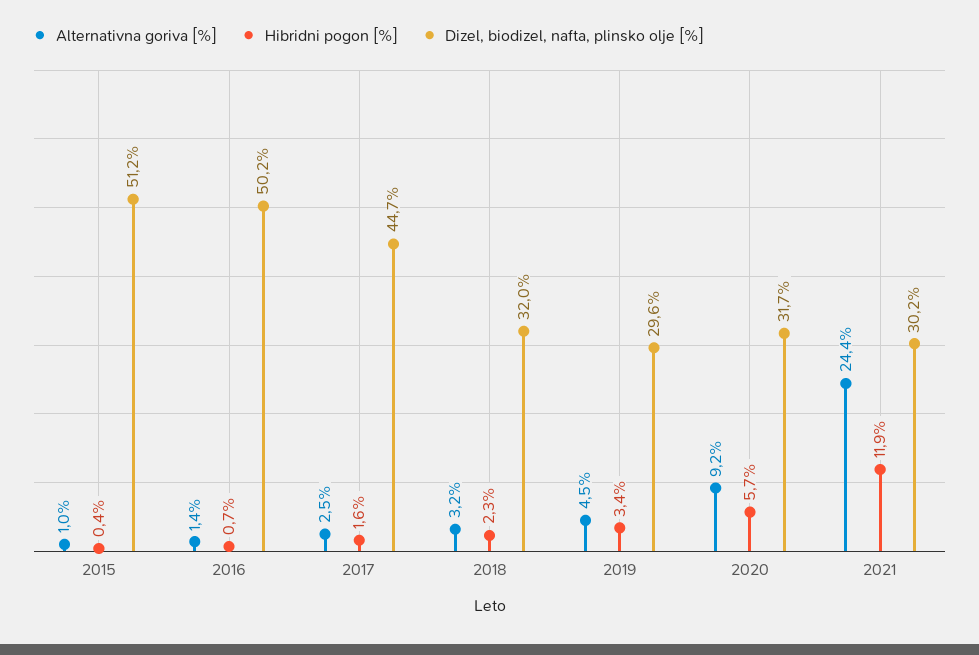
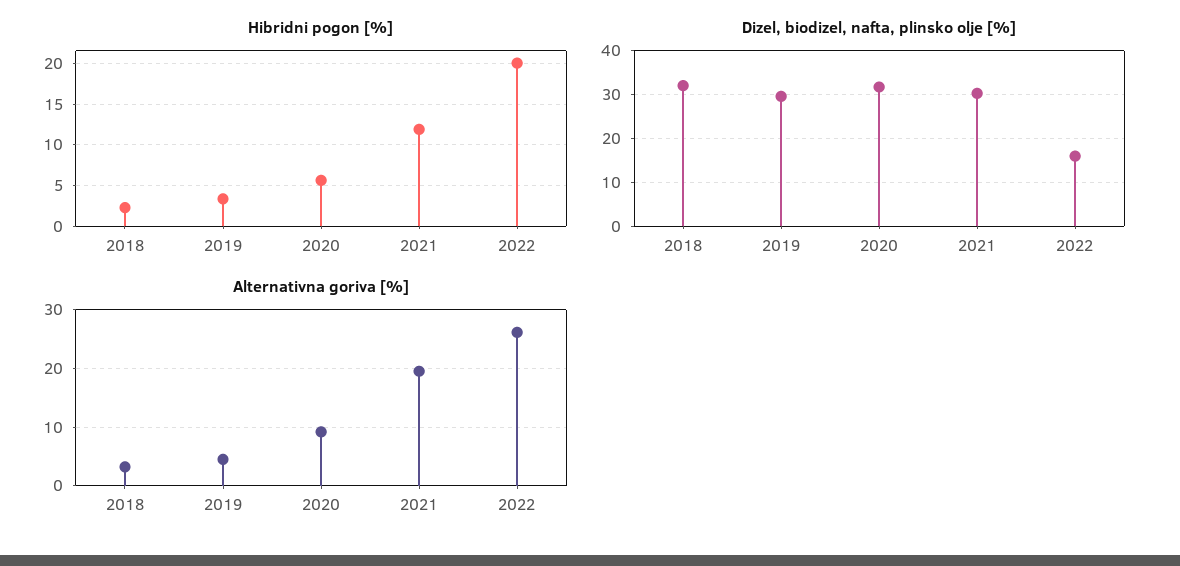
Alternativna goriva [%], 2015: 1 -> none
Hibridni pogon [%], 2015: 0.4 -> none
Dizel, biodizel, nafta, plinsko olje [%], 2015: 51.2 -> none
Alternativna goriva [%], 2016: 1.4 -> none
Hibridni pogon [%], 2016: 0.7 -> none
Dizel, biodizel, nafta, plinsko olje [%], 2016: 50.2 -> none
Alternativna goriva [%], 2017: 2.5 -> none
Hibridni pogon [%], 2017: 1.6 -> none
Dizel, biodizel, nafta, plinsko olje [%], 2017: 44.7 -> none
Alternativna goriva [%], 2021: 24.4 -> 20
Hibridni pogon [%], 2022: none -> 20
Dizel, biodizel, nafta, plinsko olje [%], 2022: none -> 16
Alternativna goriva [%], 2022: none -> 26

